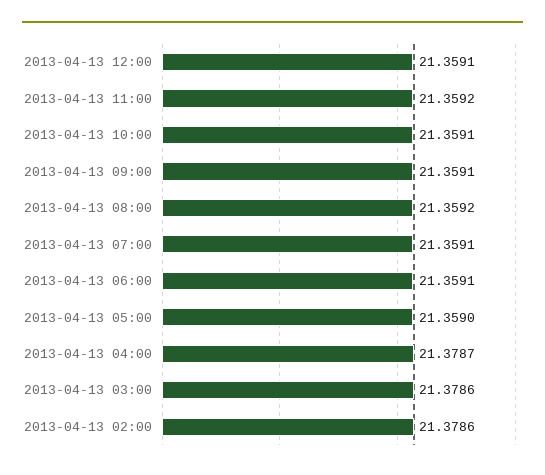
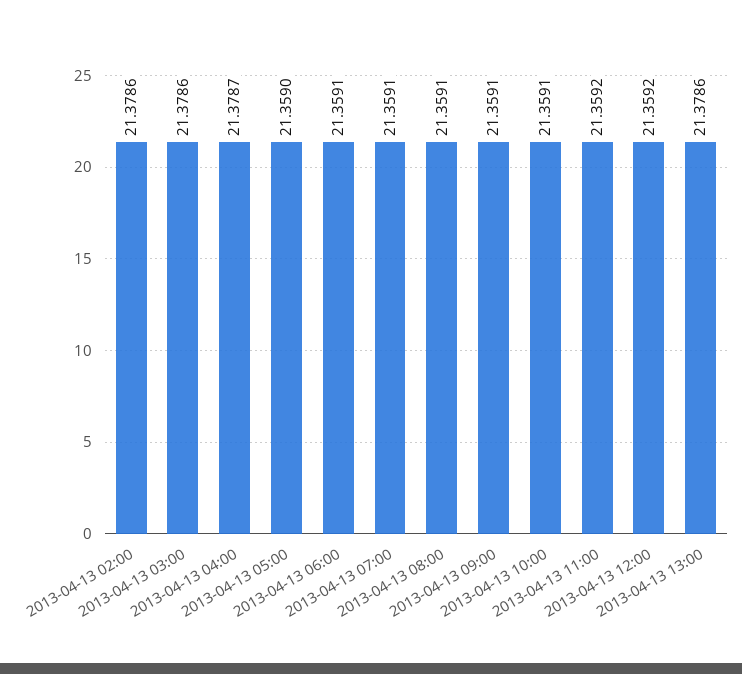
2013-04-13 12:00: 21.3591 -> 21.3592
2013-04-13 08:00: 21.3592 -> 21.3591
2013-04-13 13:00: none -> 21.3786

